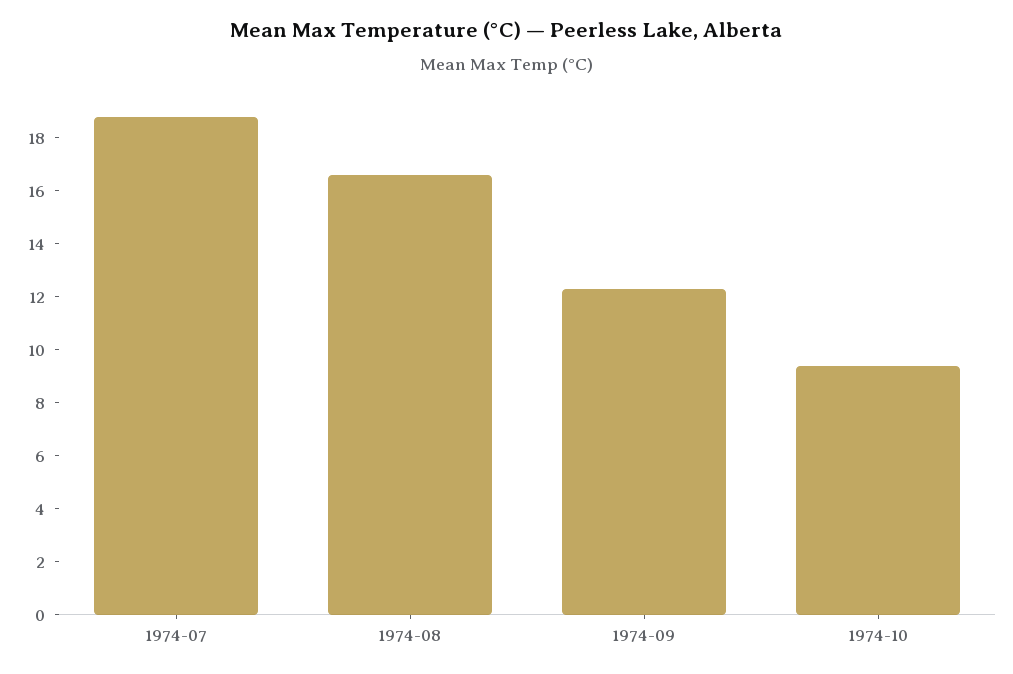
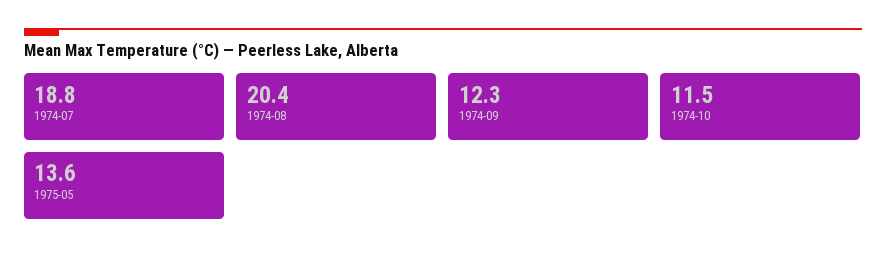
1974-08: 16.5 -> 20.4
1974-10: 9.5 -> 11.5
1975-05: none -> 13.6

